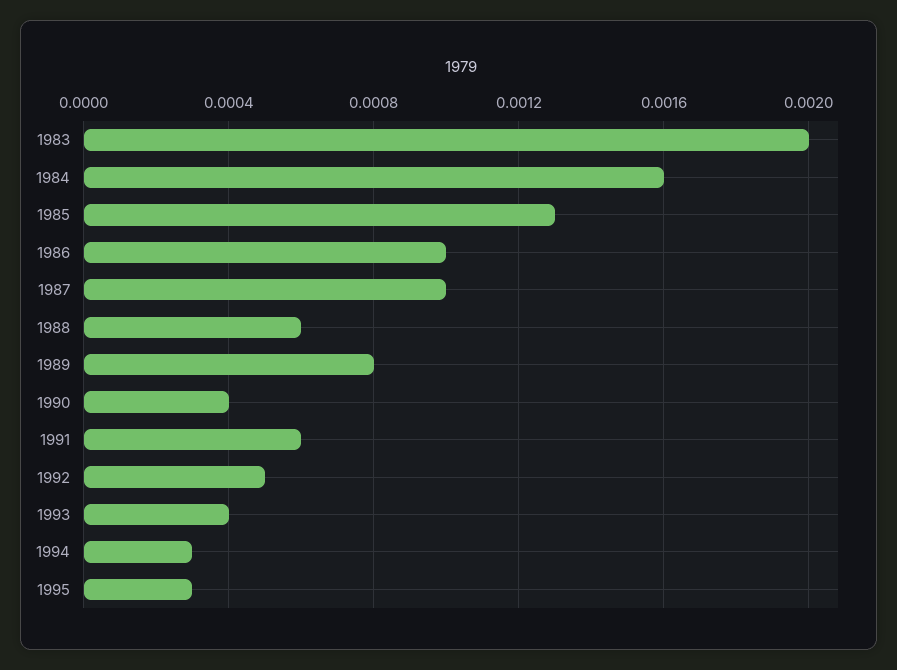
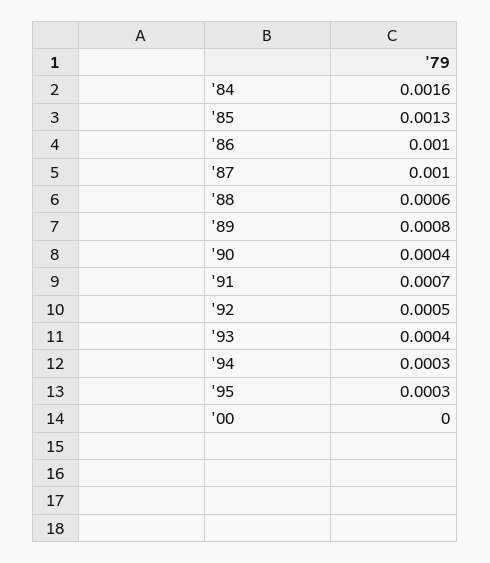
1983: 0.002 -> none
1991: 0.0006 -> 0.0007
'00: none -> 0

